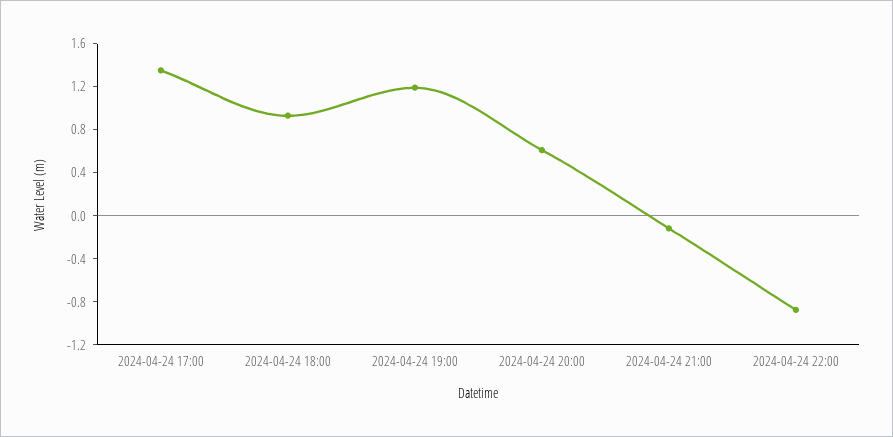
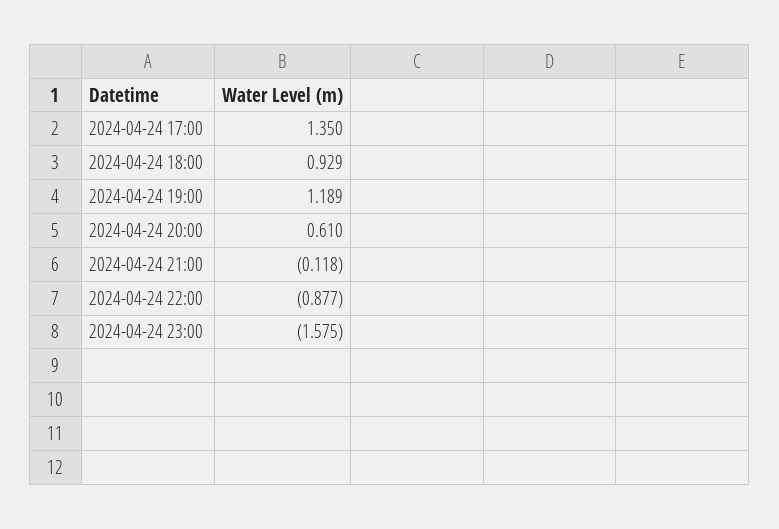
2024-04-24 23:00: none -> -1.575

